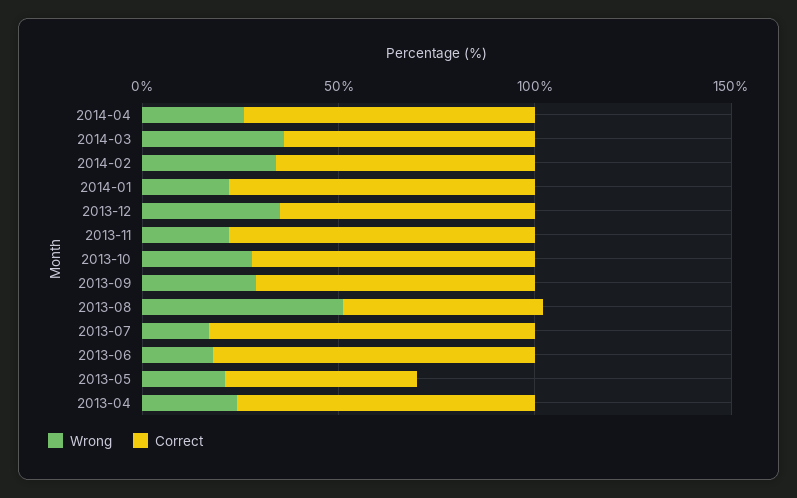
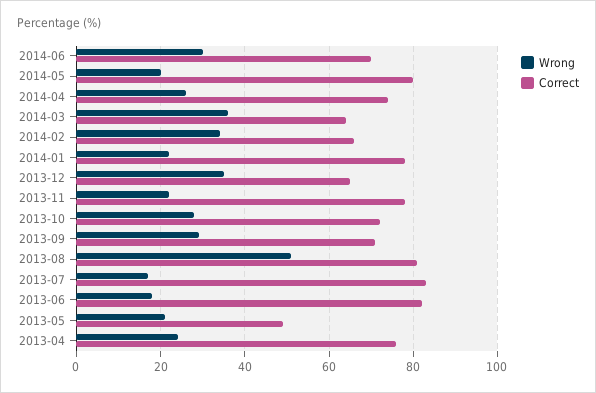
Correct, 2013-08: 50 -> 80
Wrong, 2014-06: none -> 30
Correct, 2014-06: none -> 70
Wrong, 2014-05: none -> 20
Correct, 2014-05: none -> 80

